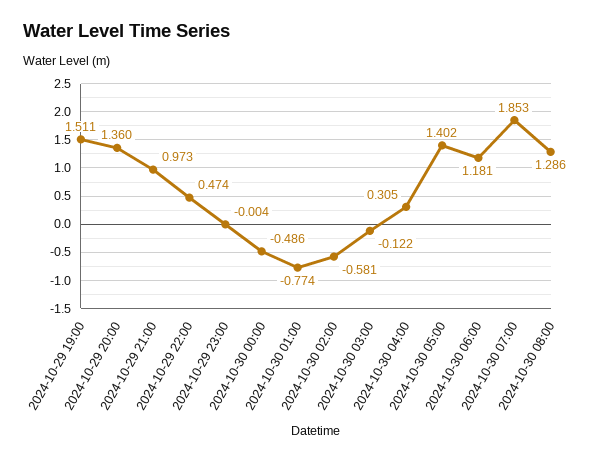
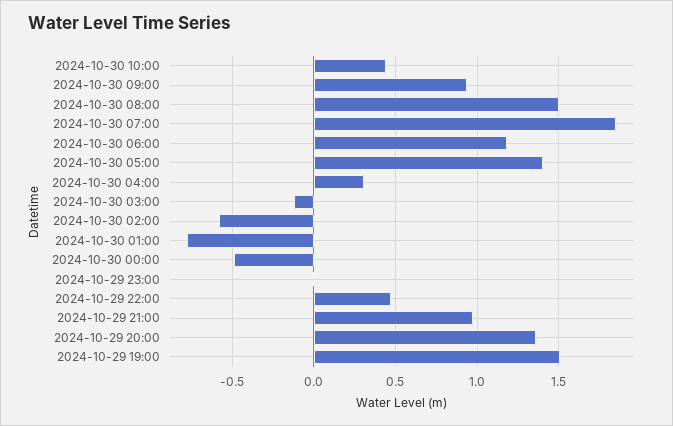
2024-10-30 08:00: 1.286 -> 1.5
2024-10-30 10:00: none -> 0.45
2024-10-30 09:00: none -> 0.95

